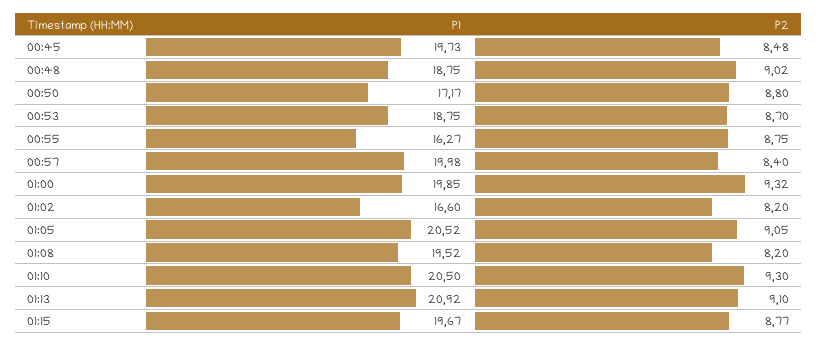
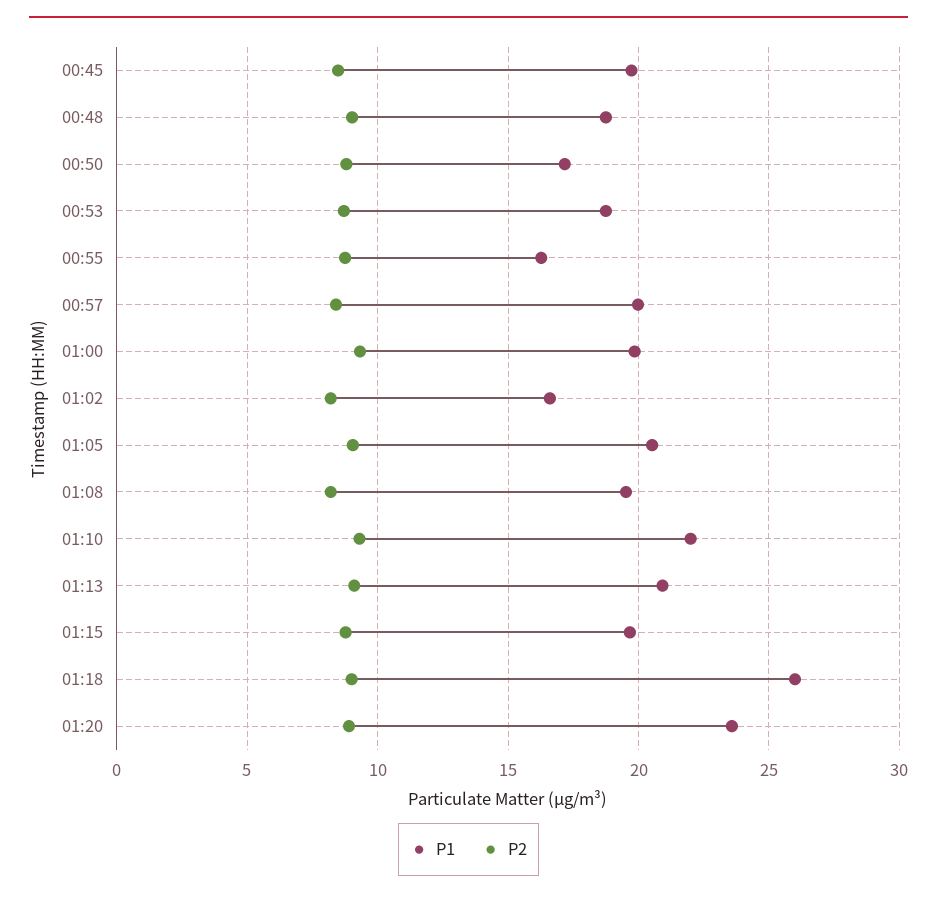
P1, 01:10: 20.5 -> 22
P1, 01:18: none -> 26
P2, 01:18: none -> 9
P1, 01:20: none -> 23.5
P2, 01:20: none -> 9

